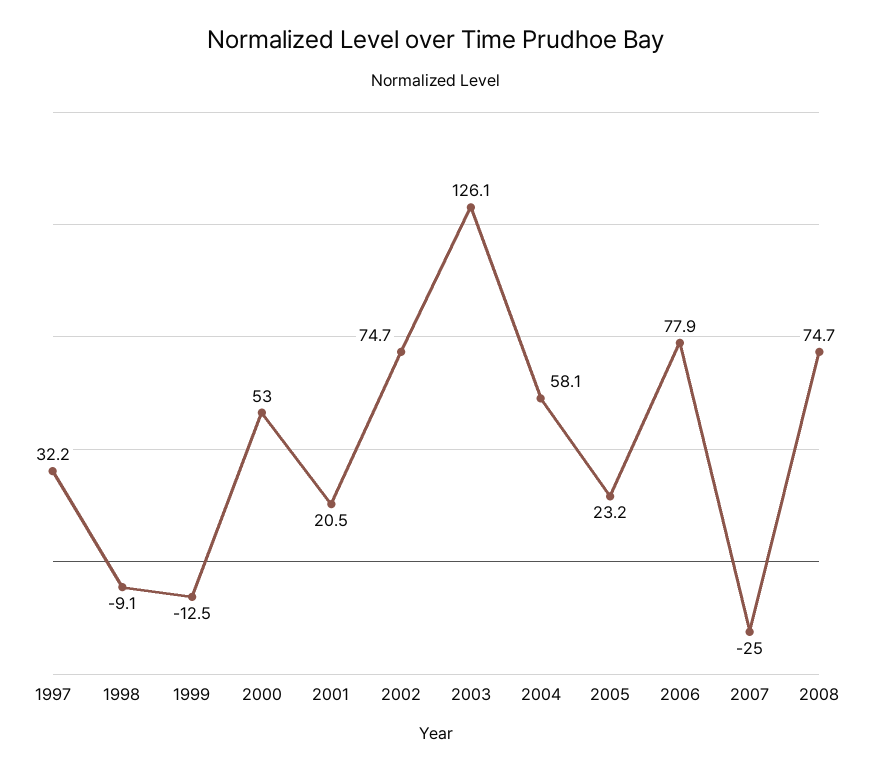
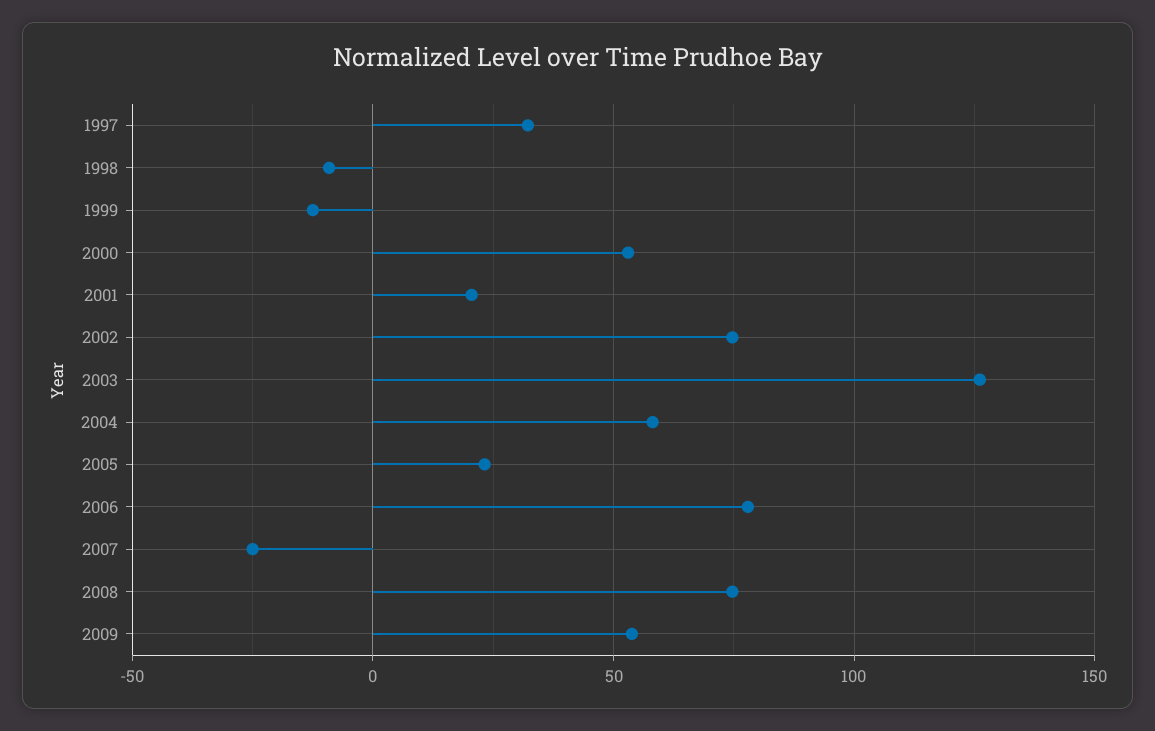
2009: none -> 55

